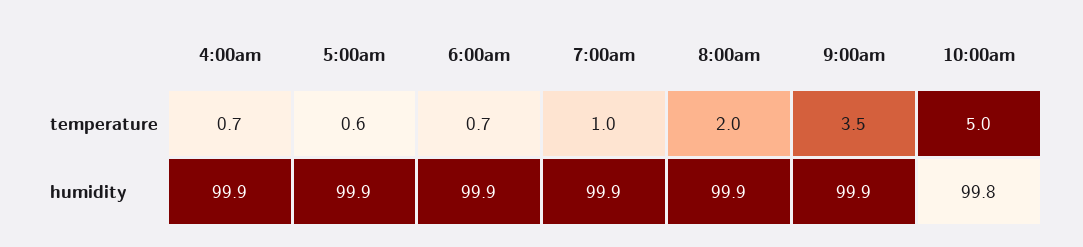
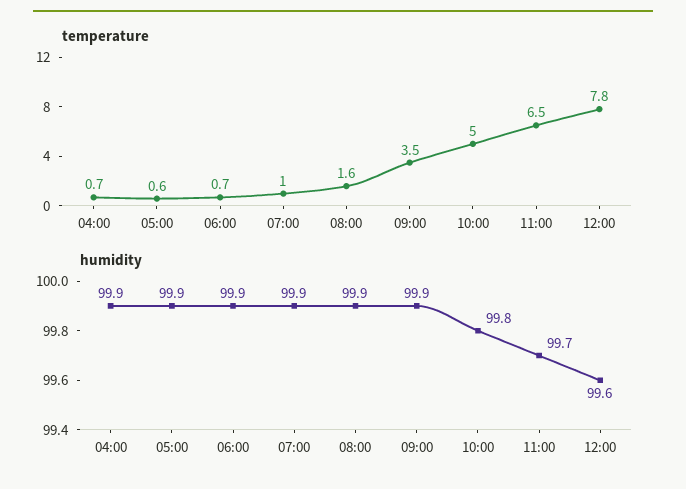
temperature, 8:00am: 2 -> 1.6
temperature, 11:00: none -> 6.5
temperature, 12:00: none -> 7.8
humidity, 11:00: none -> 99.7
humidity, 12:00: none -> 99.6

